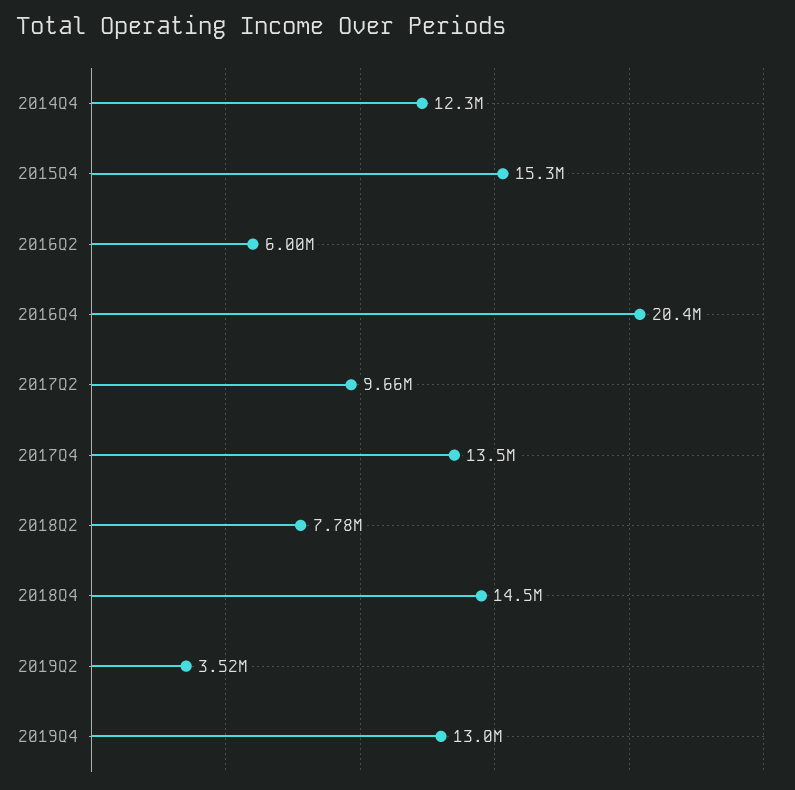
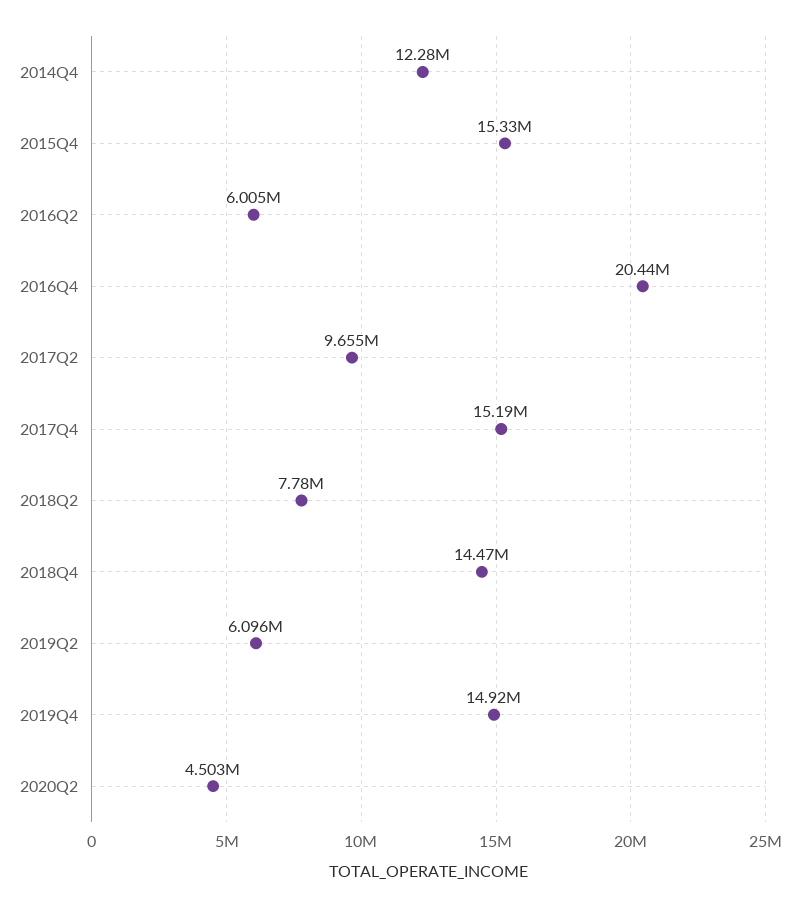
2017Q4: 13500000 -> 15190000
2019Q2: 3520000 -> 6096000
2019Q4: 13000000 -> 14920000
2020Q2: none -> 4503000

